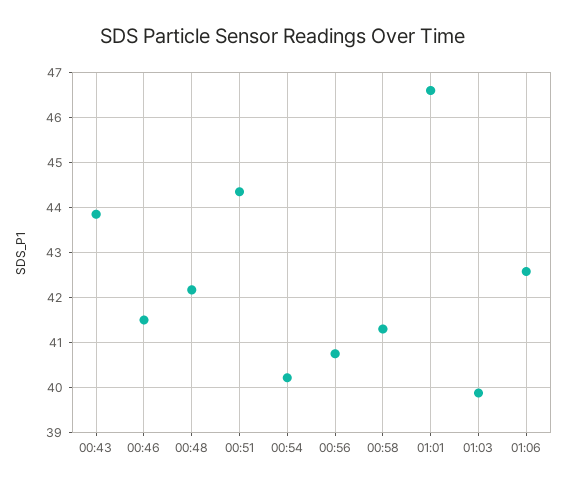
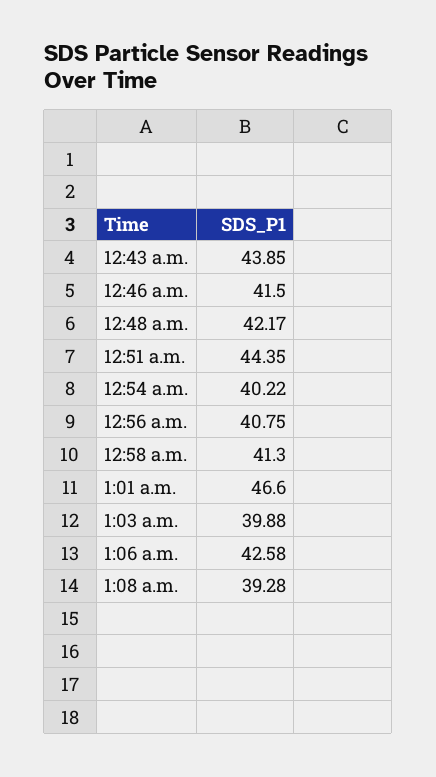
1:08 a.m.: none -> 39.28

